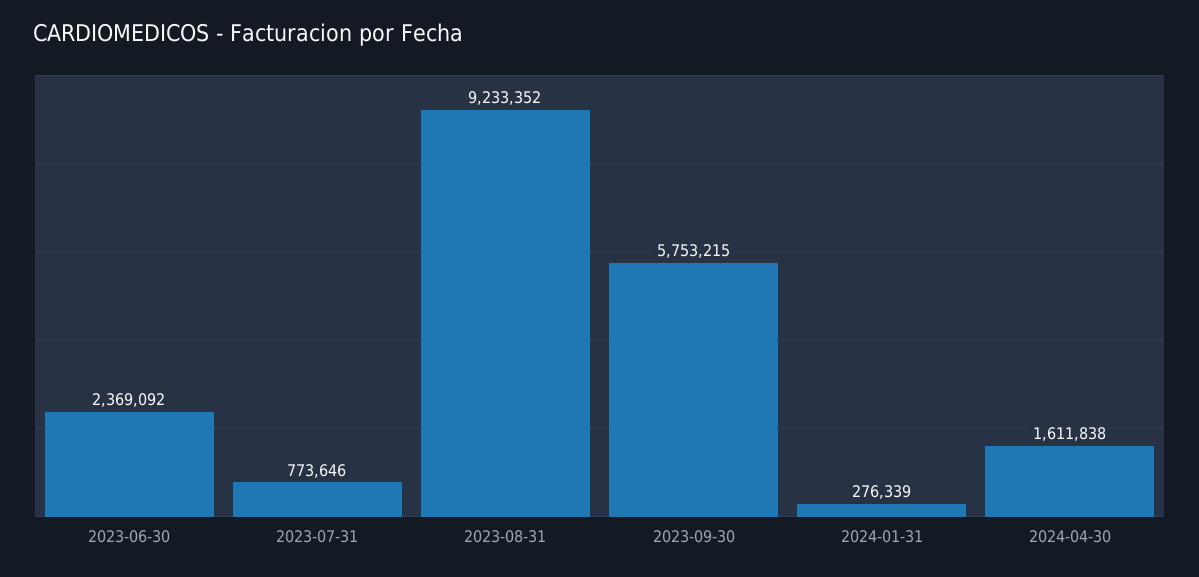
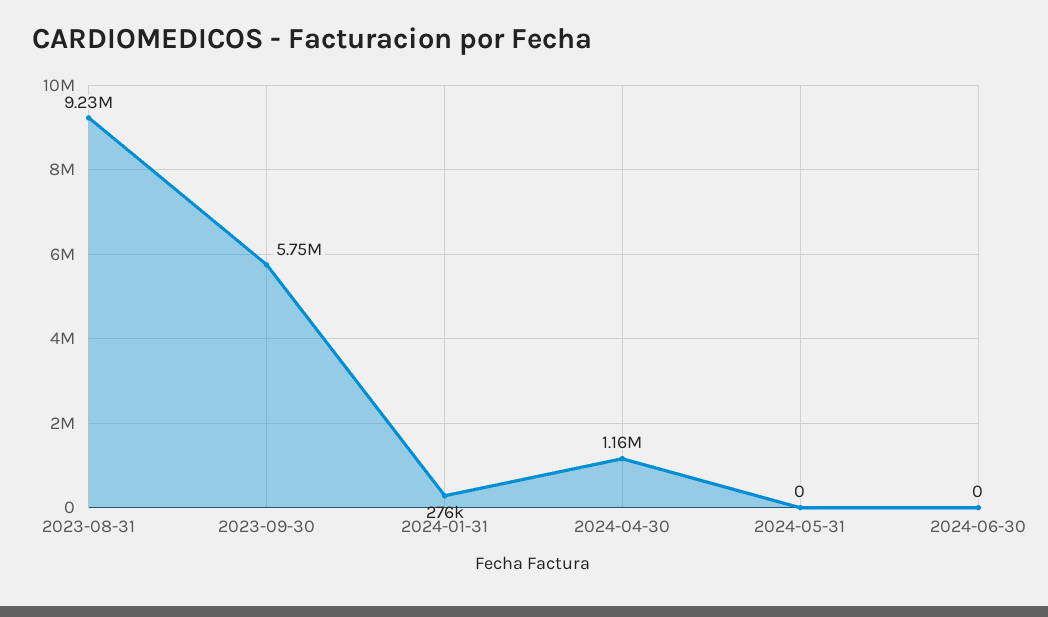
2023-06-30: 2369092 -> none
2023-07-31: 773646 -> none
2024-04-30: 1611838 -> 1160000
2024-05-31: none -> 0
2024-06-30: none -> 0

